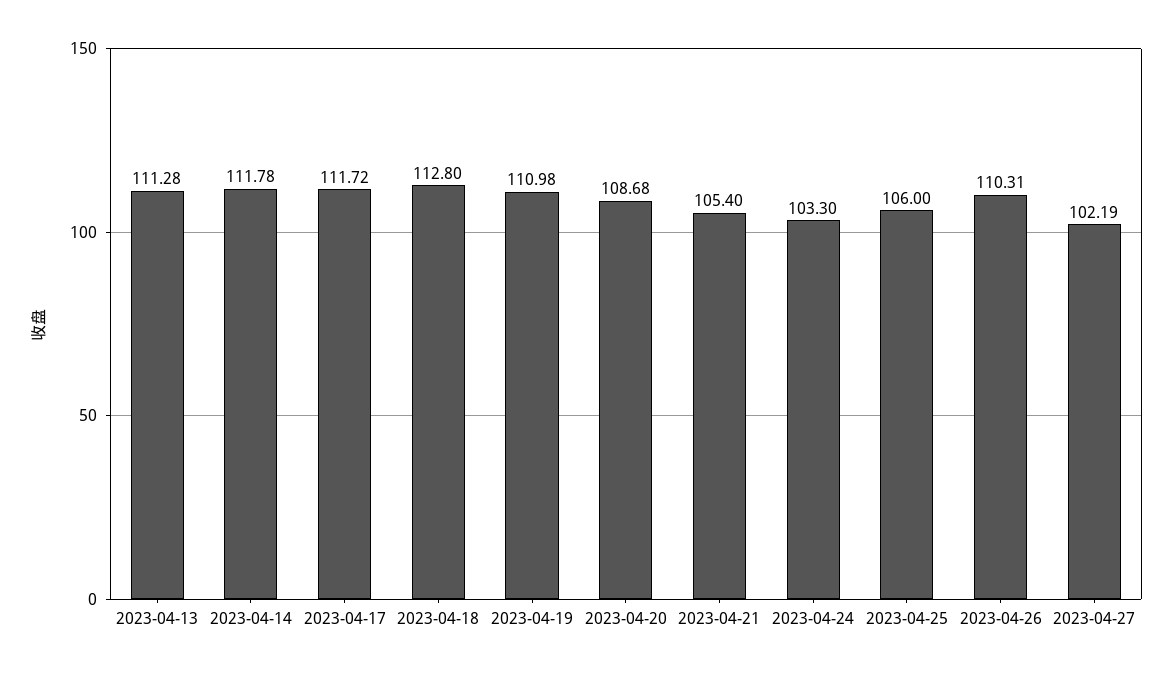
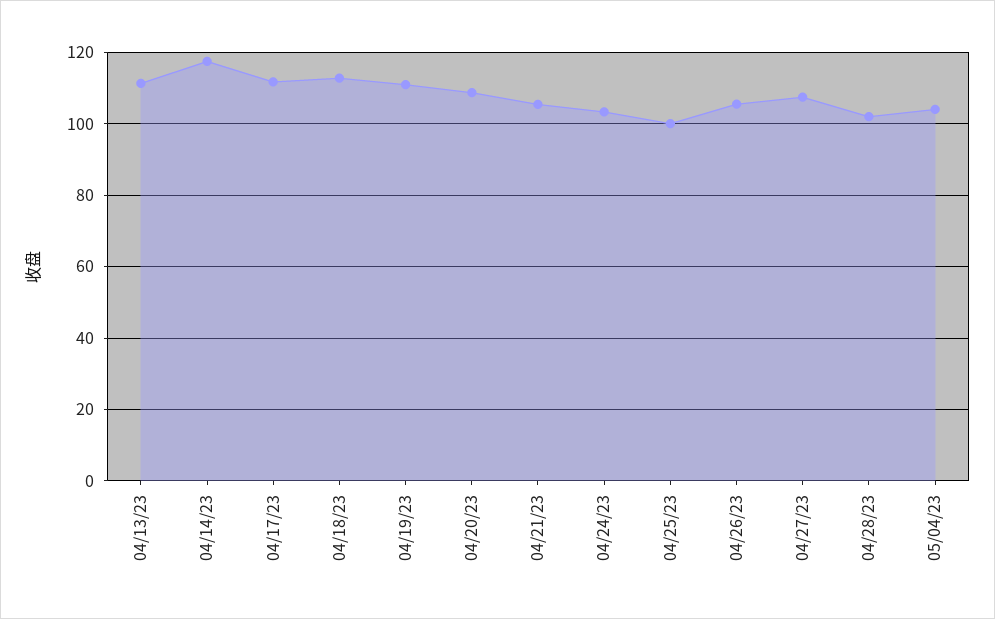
2023-04-14: 111.78 -> 118
2023-04-25: 106 -> 100
2023-04-26: 110.31 -> 106
2023-04-27: 102.19 -> 108
04/28/23: none -> 102
05/04/23: none -> 104

